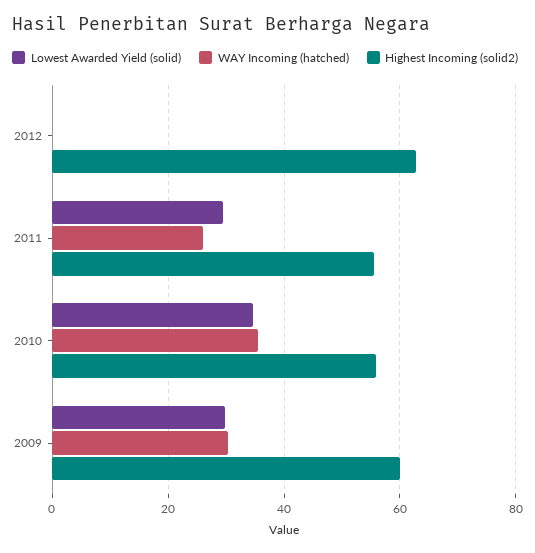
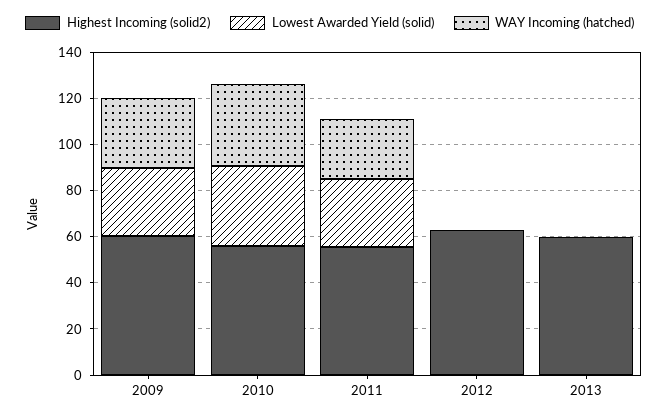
Highest Incoming (solid2), 2013: none -> 60
Lowest Awarded Yield (solid), 2013: none -> 0
WAY Incoming (hatched), 2013: none -> 0

